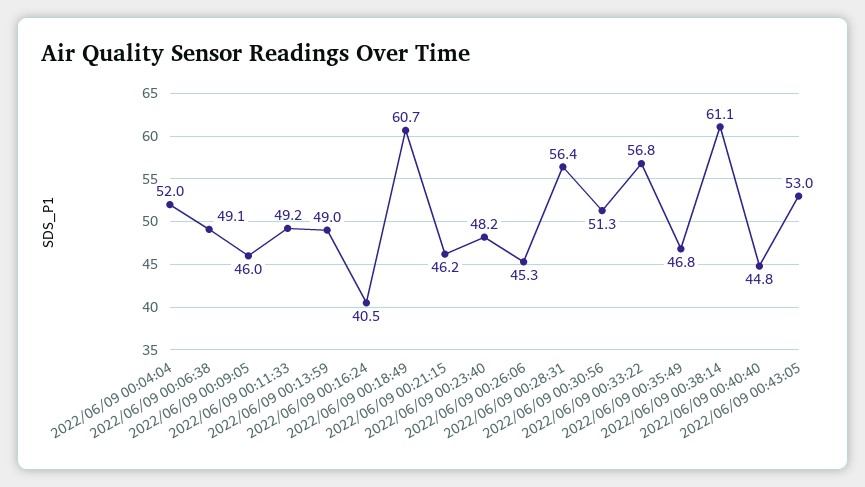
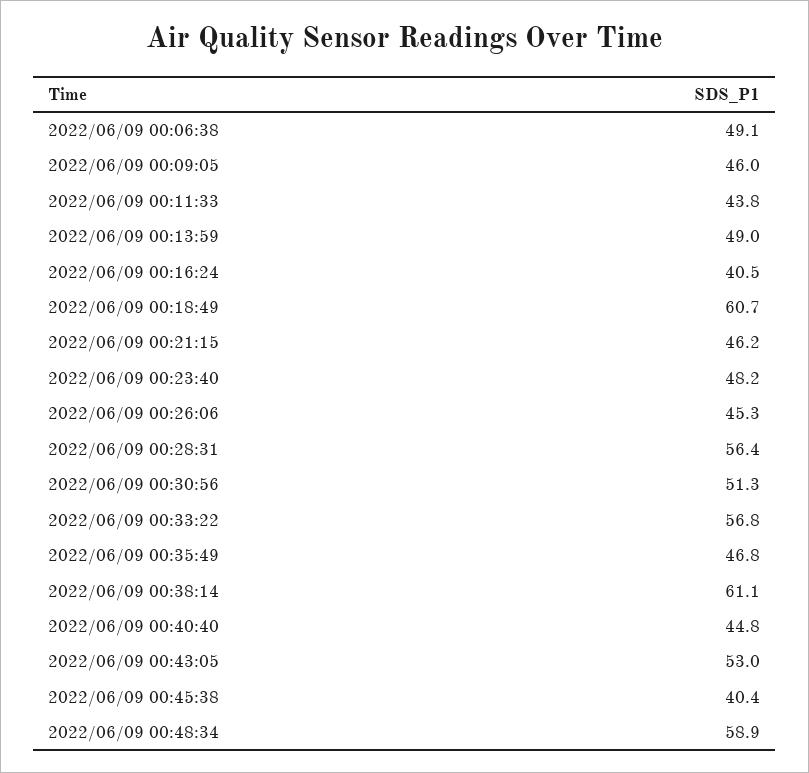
2022/06/09 00:04:04: 52 -> none
2022/06/09 00:11:33: 49.2 -> 43.8
2022/06/09 00:45:38: none -> 40.4
2022/06/09 00:48:34: none -> 58.9

